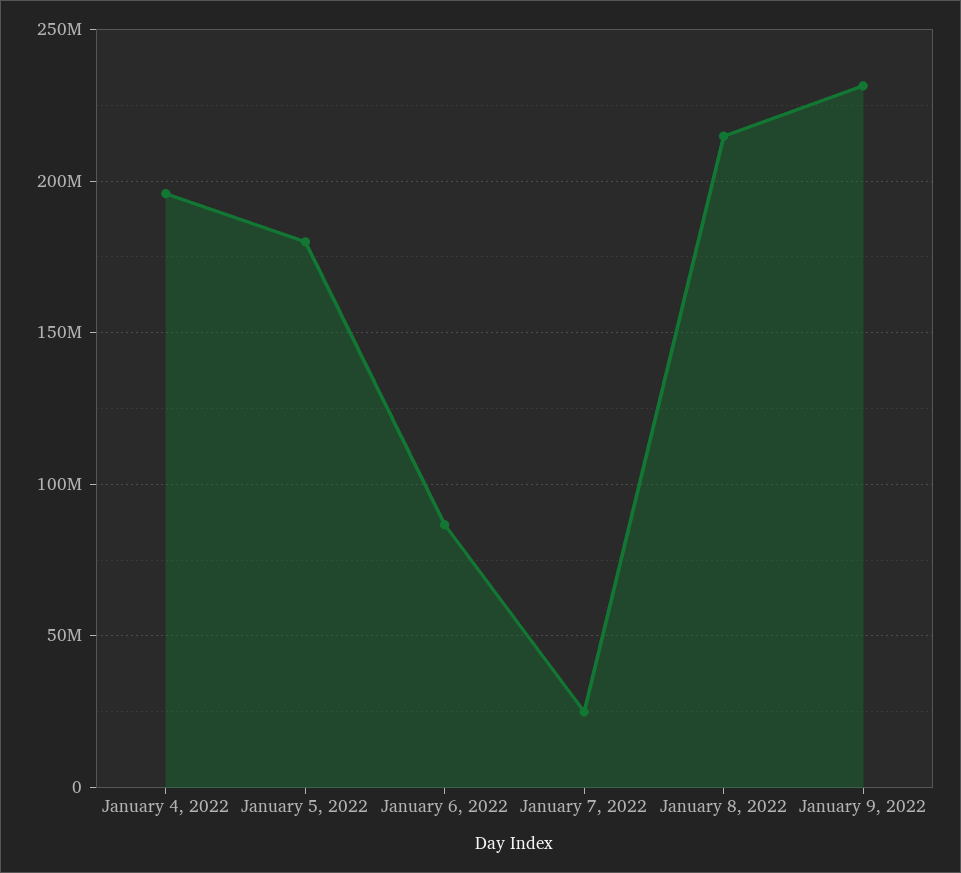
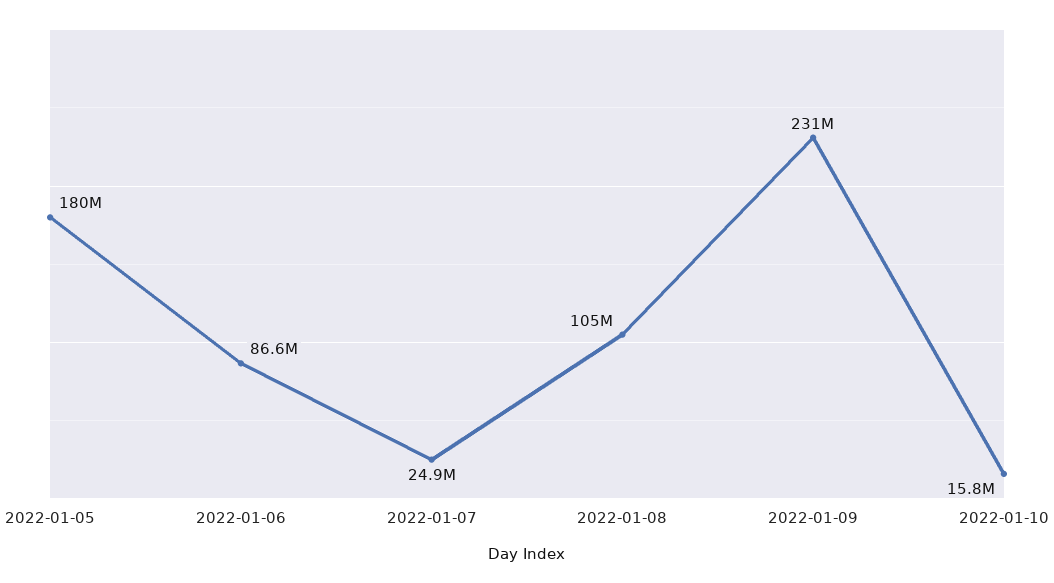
January 4, 2022: 195000000 -> none
January 8, 2022: 215000000 -> 105000000
2022-01-10: none -> 15800000

